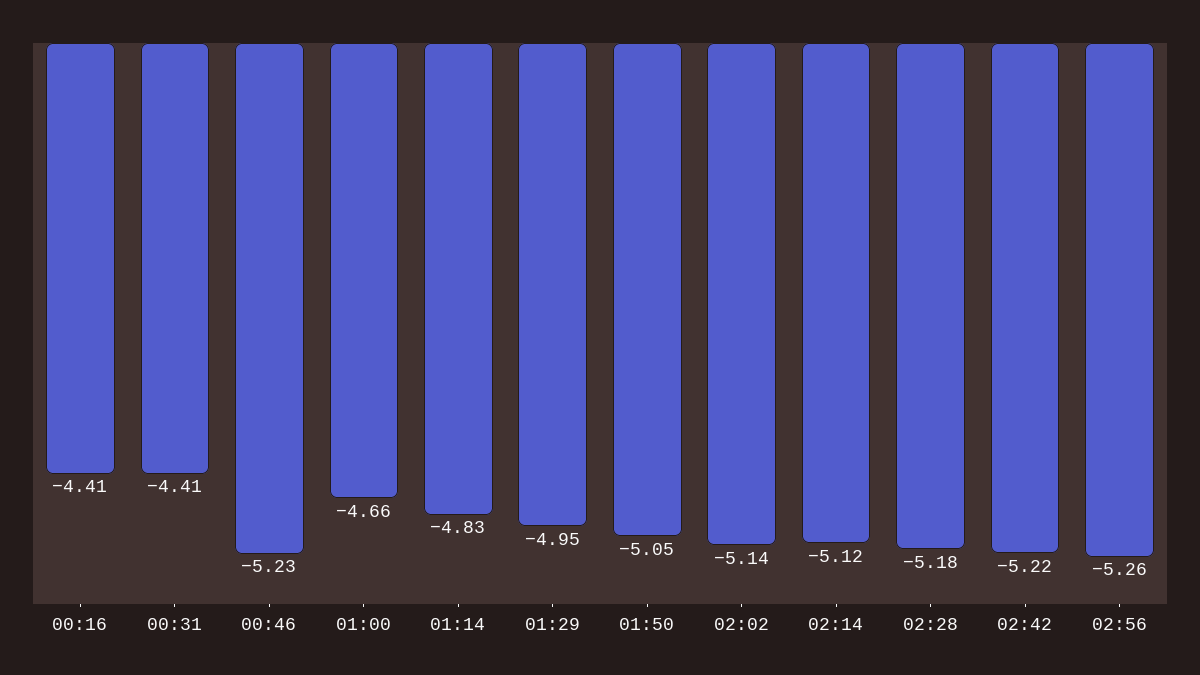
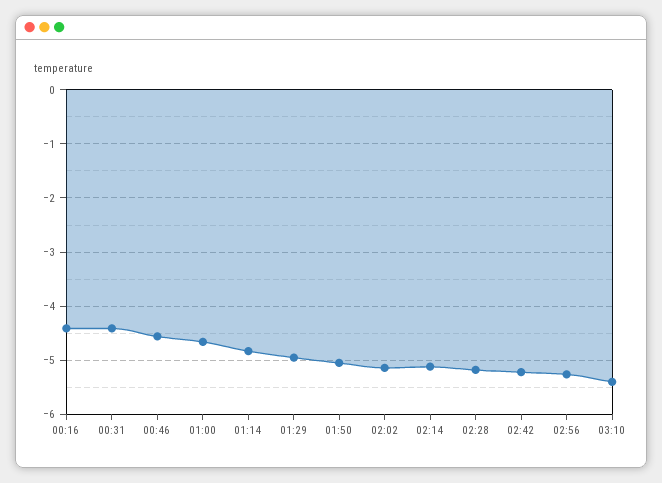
00:46: -5.23 -> -4.6
03:10: none -> -5.4

